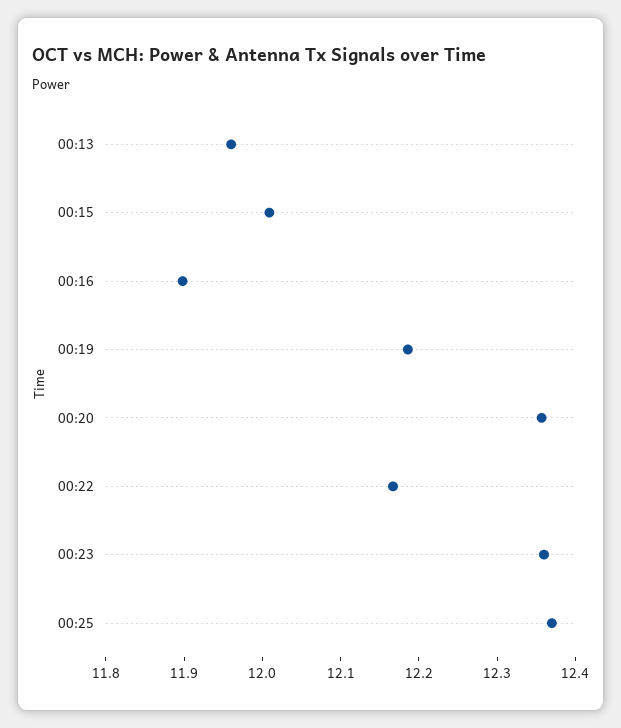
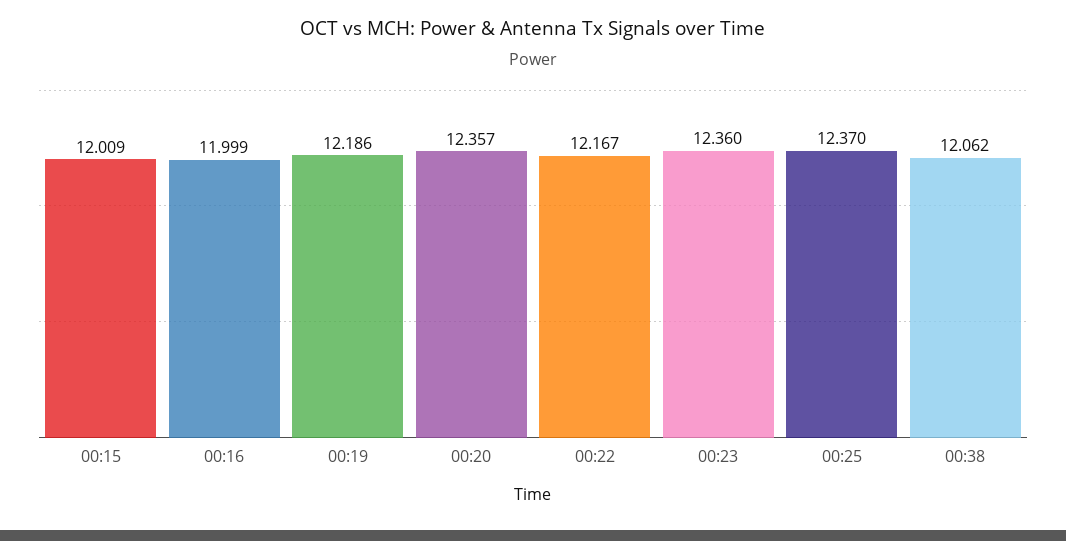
00:13: 11.96 -> none
00:16: 11.9 -> 11.999
00:38: none -> 12.062

